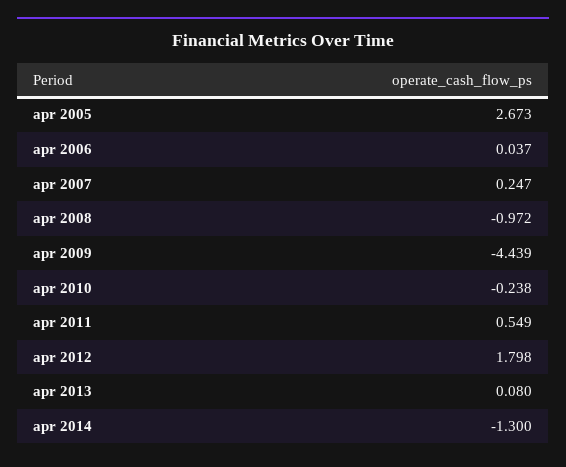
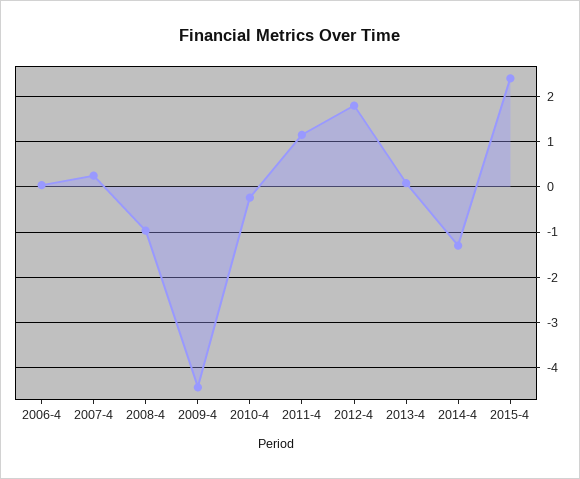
apr 2005: 2.673 -> none
apr 2011: 0.549 -> 1.2
2015-4: none -> 2.4

